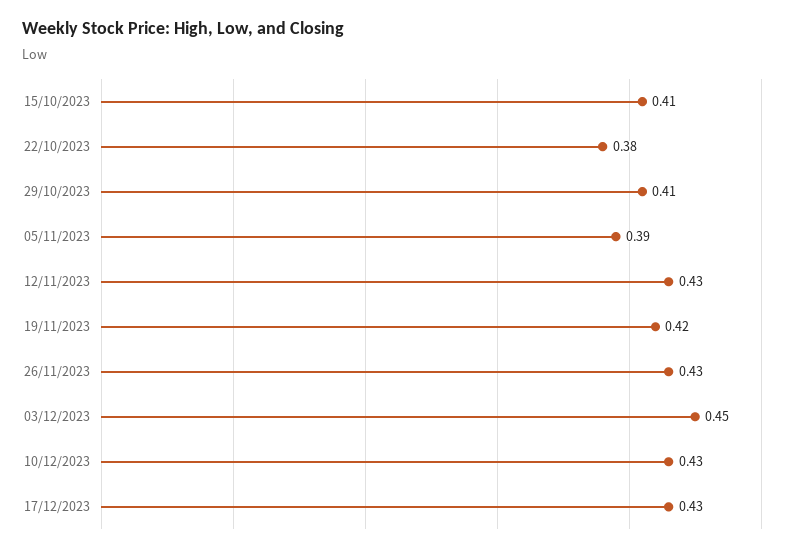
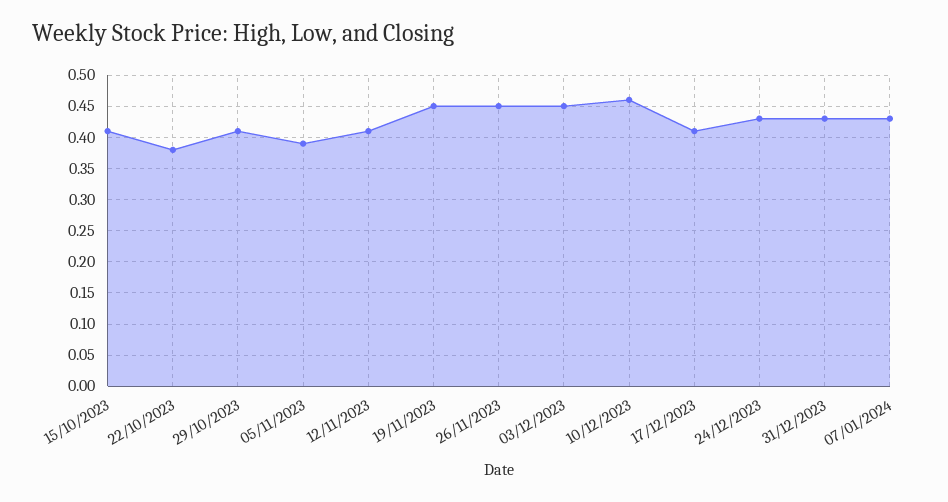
12/11/2023: 0.43 -> 0.41
19/11/2023: 0.42 -> 0.45
26/11/2023: 0.43 -> 0.45
10/12/2023: 0.43 -> 0.46
17/12/2023: 0.43 -> 0.41
24/12/2023: none -> 0.43
31/12/2023: none -> 0.43
07/01/2024: none -> 0.43

